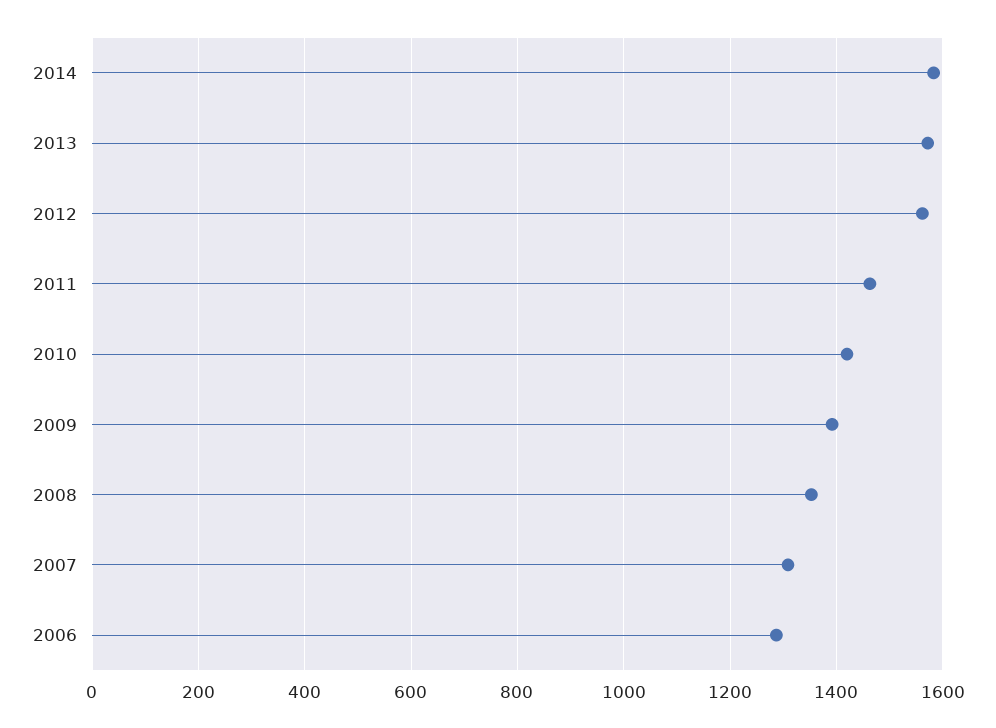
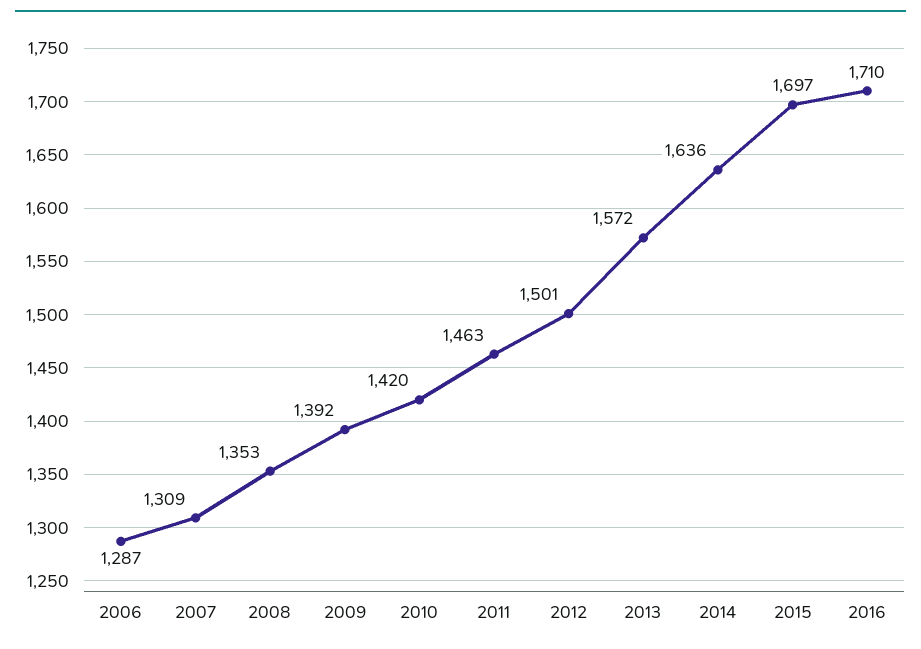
2014: 1580 -> 1636
2012: 1560 -> 1501
2015: none -> 1697
2016: none -> 1710

